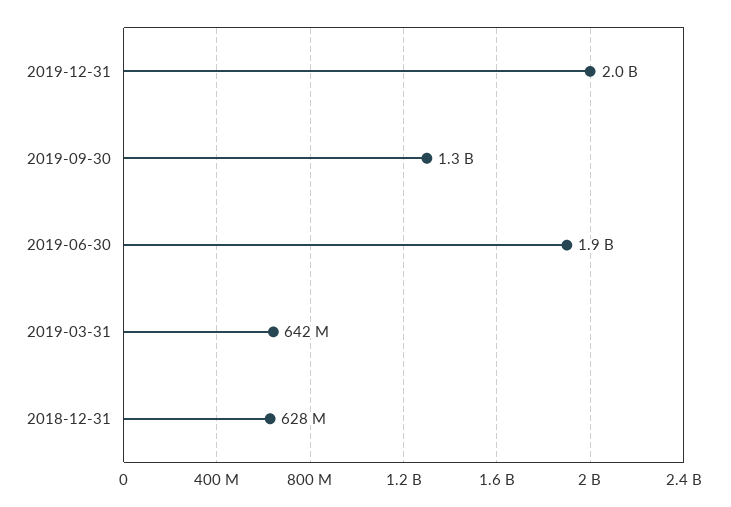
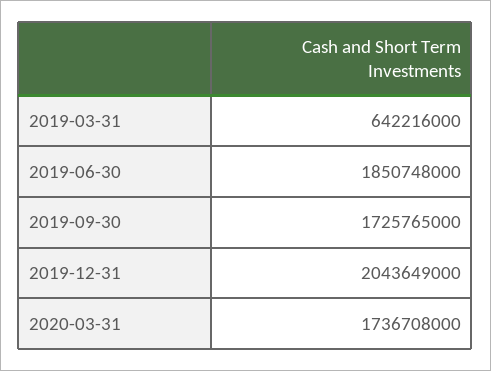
2019-09-30: 1300000000 -> 1725765000
2018-12-31: 628000000 -> none
2020-03-31: none -> 1736708000

